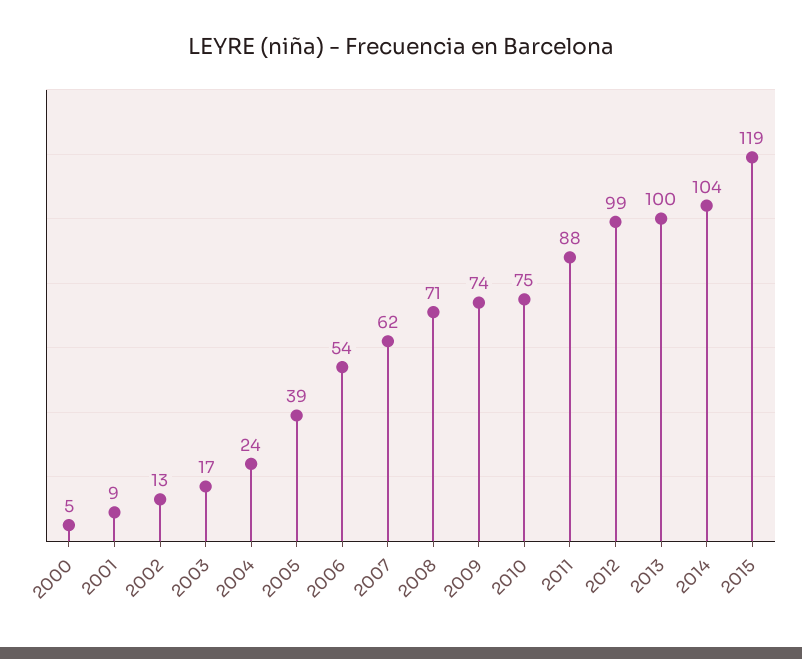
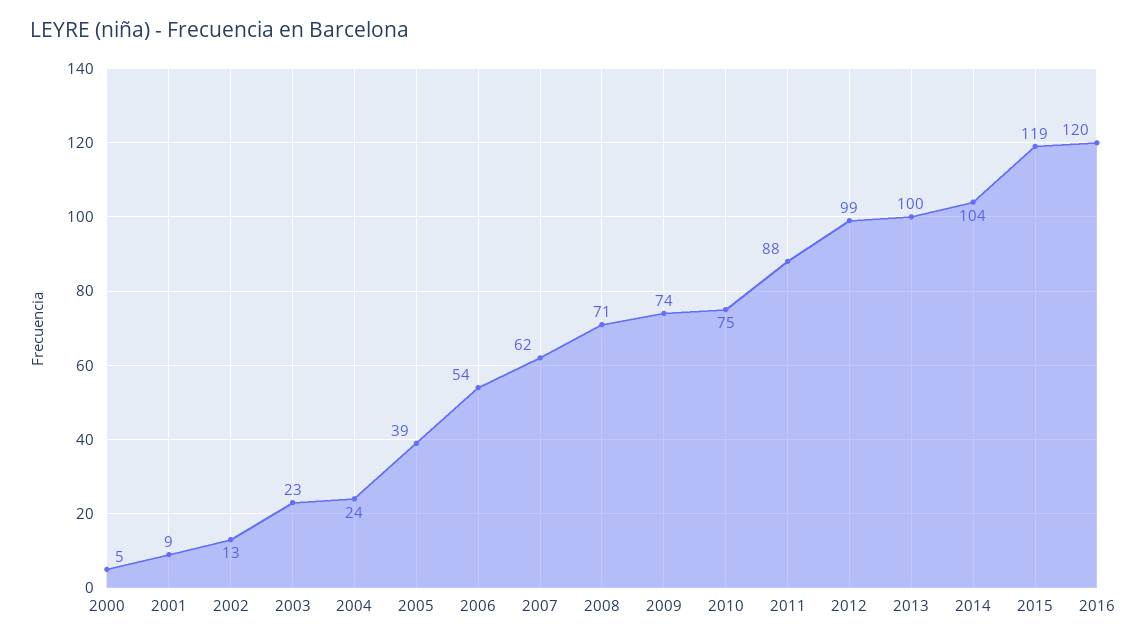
2003: 17 -> 23
2016: none -> 120

